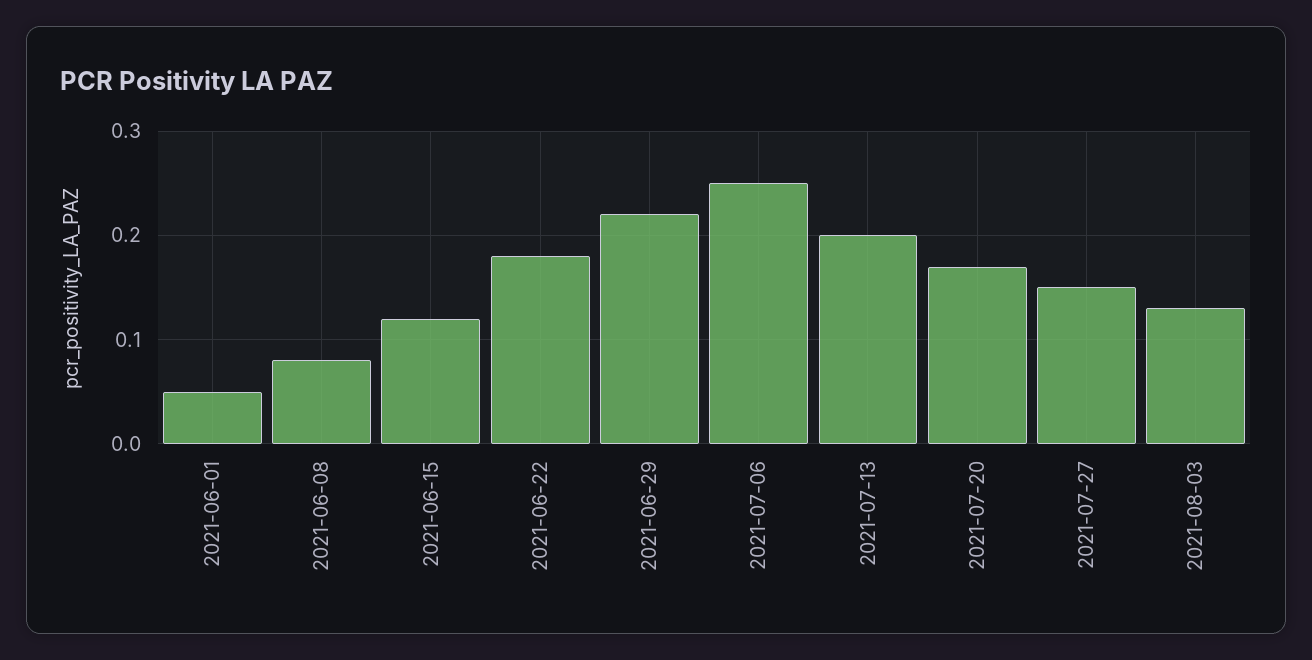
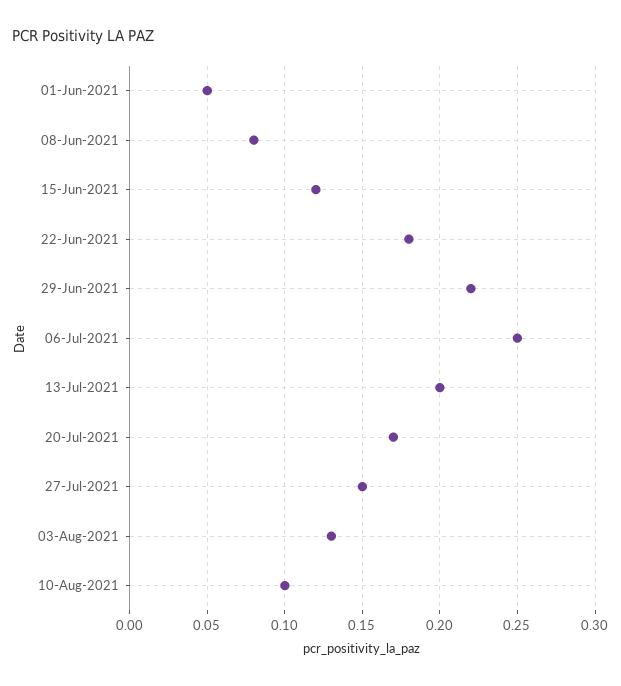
10-Aug-2021: none -> 0.1

